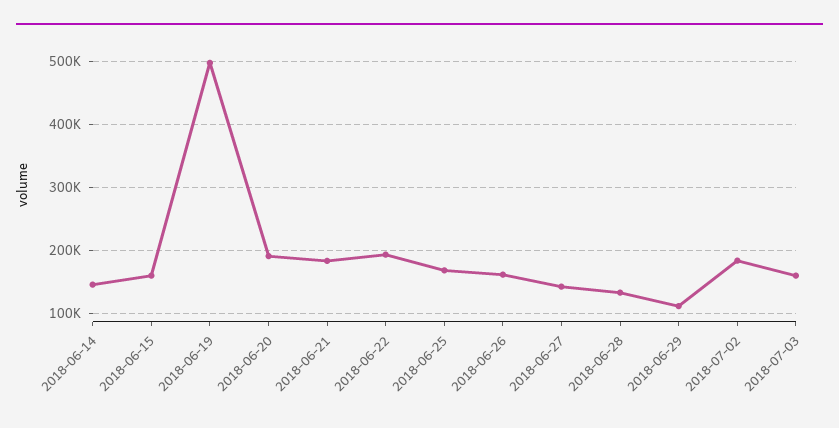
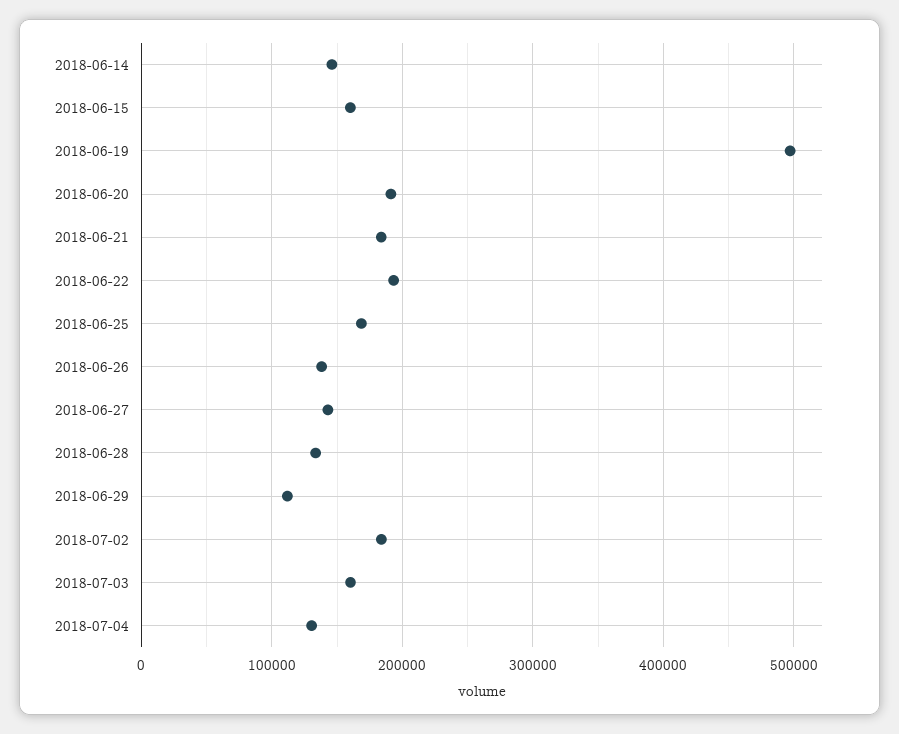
2018-06-26: 160000 -> 140000
2018-07-04: none -> 130000

